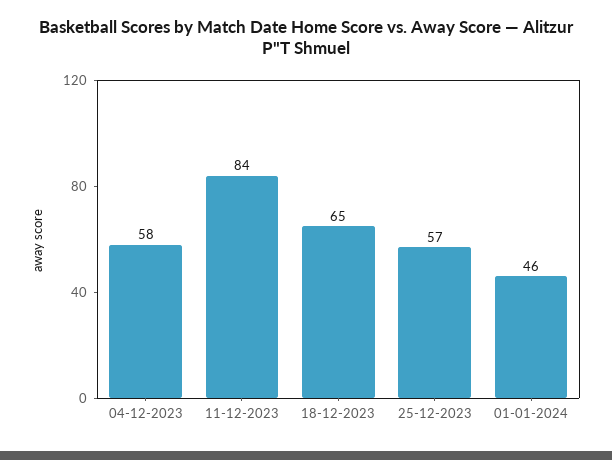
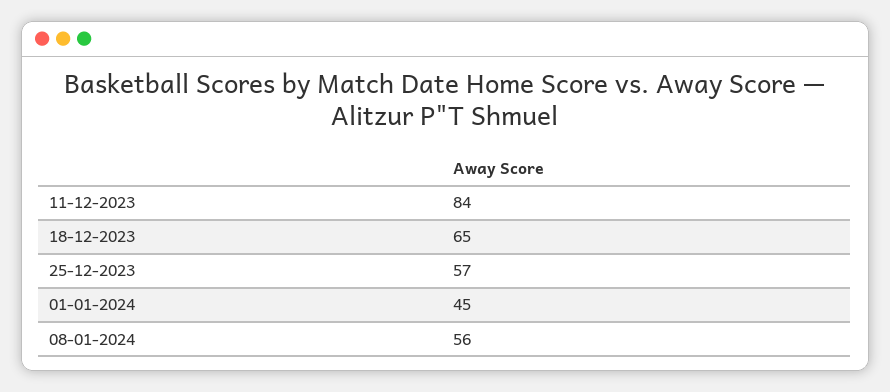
04-12-2023: 58 -> none
01-01-2024: 46 -> 45
08-01-2024: none -> 56

